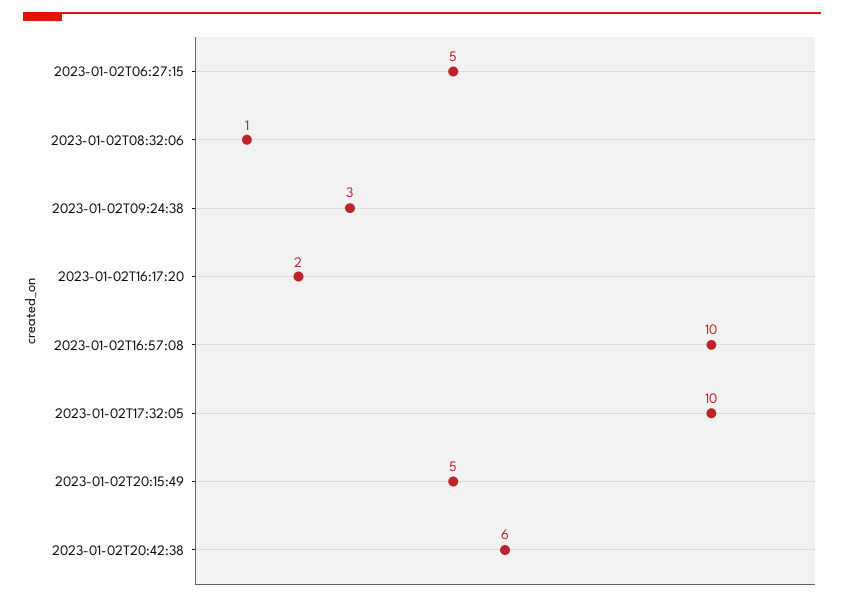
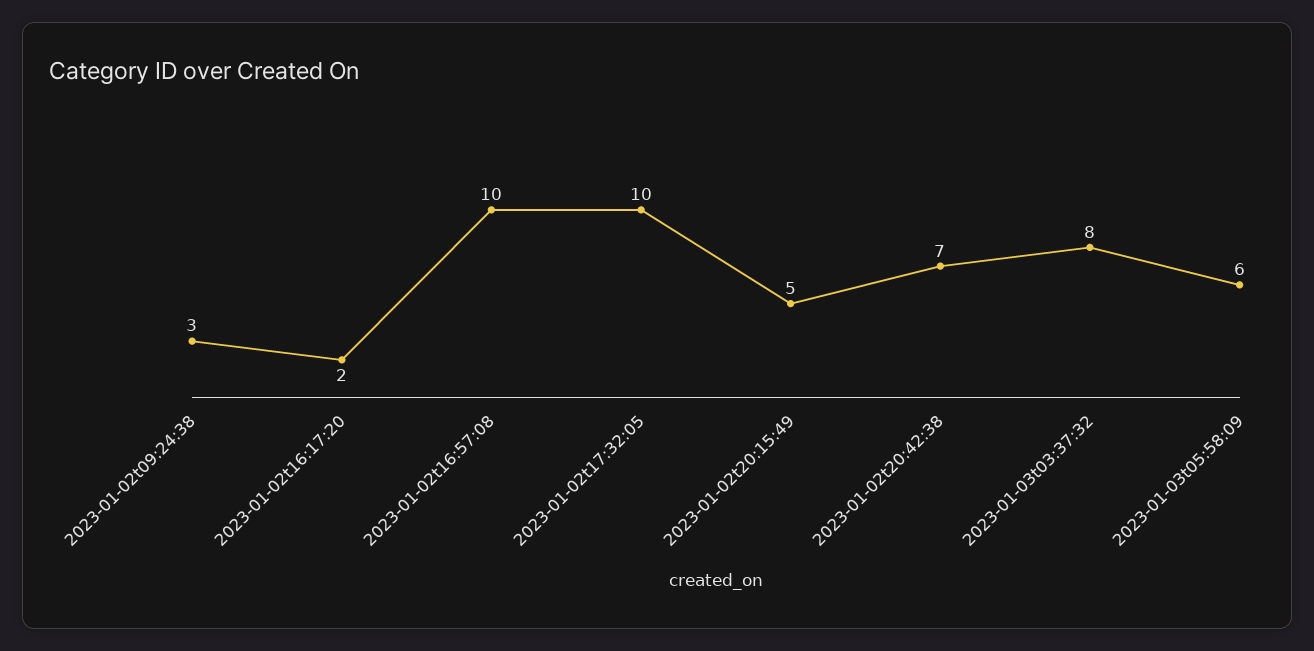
2023-01-02T06:27:15: 5 -> none
2023-01-02T08:32:06: 1 -> none
2023-01-02T20:42:38: 6 -> 7
2023-01-03t03:37:32: none -> 8
2023-01-03t05:58:09: none -> 6

